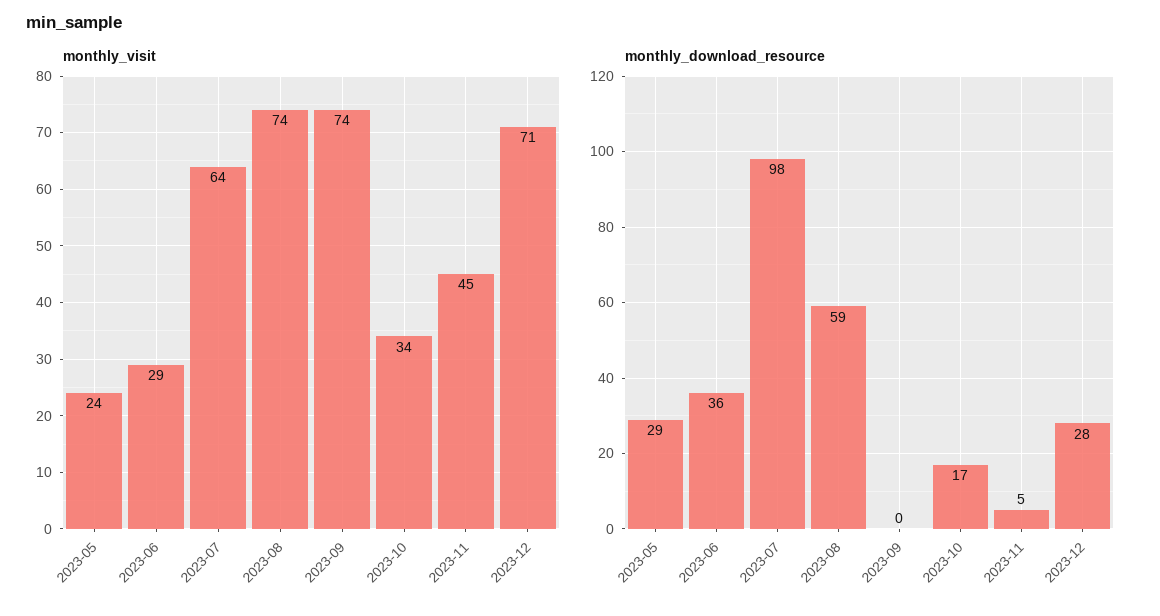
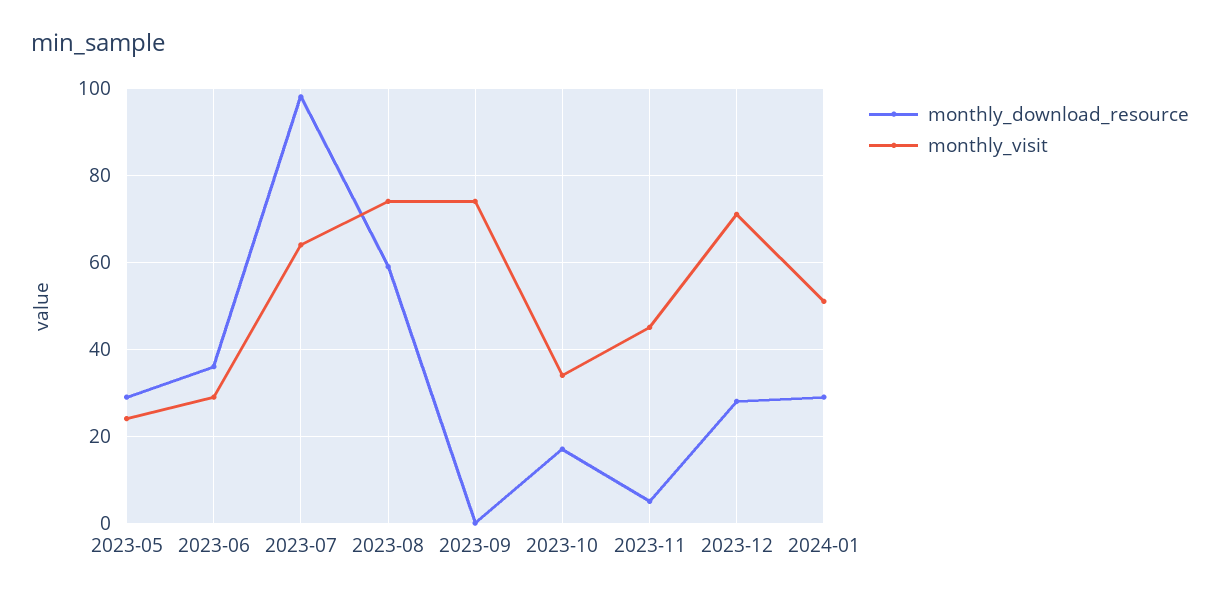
monthly_download_resource, 2024-01: none -> 30
monthly_visit, 2024-01: none -> 50

